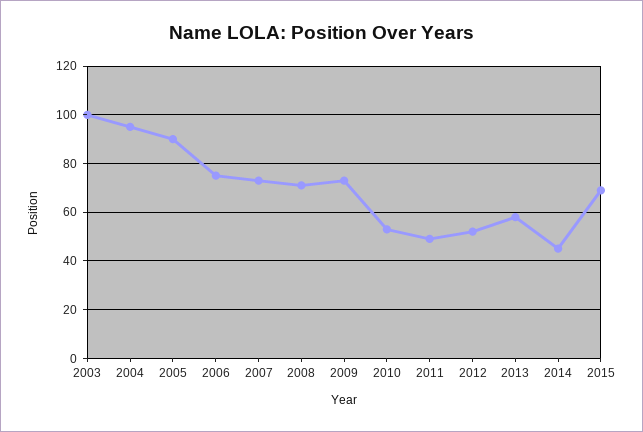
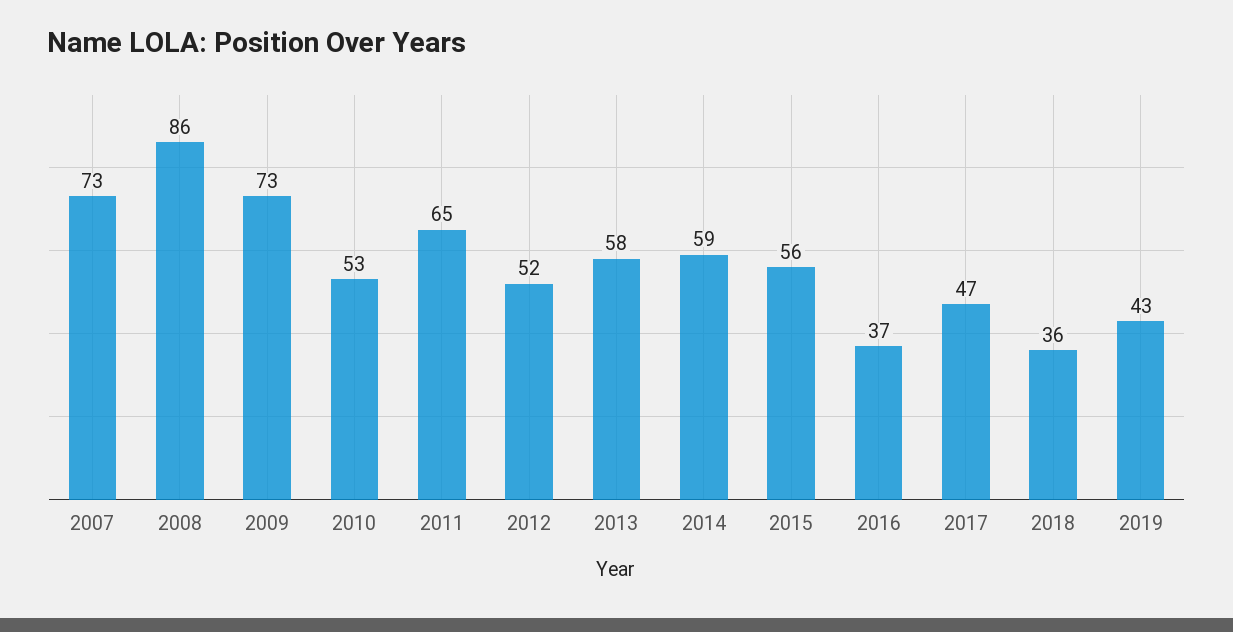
2003: 100 -> none
2004: 95 -> none
2005: 90 -> none
2006: 75 -> none
2008: 70 -> 86
2011: 50 -> 65
2014: 45 -> 59
2015: 70 -> 56
2016: none -> 37
2017: none -> 47
2018: none -> 36
2019: none -> 43

